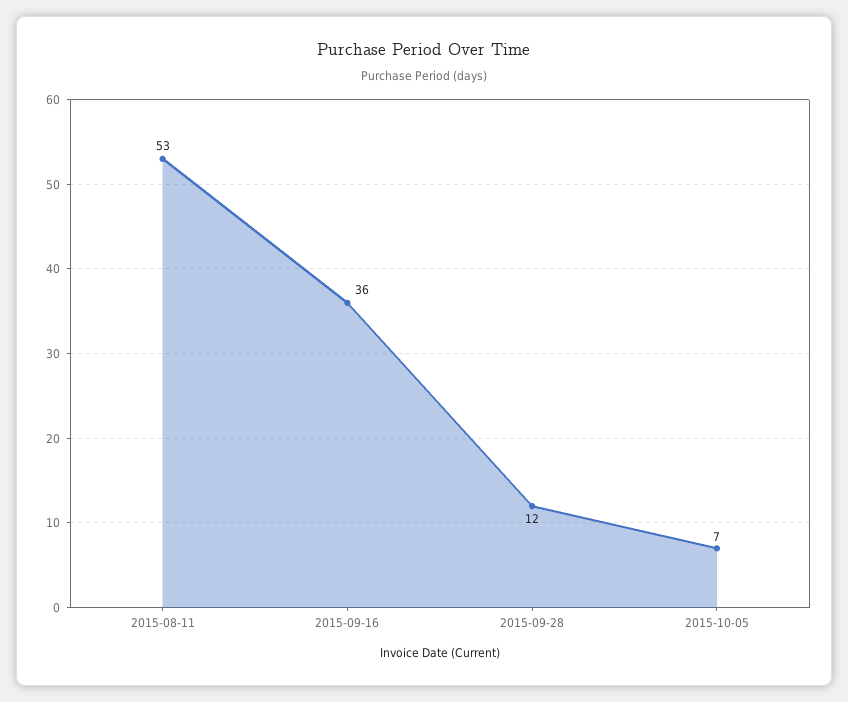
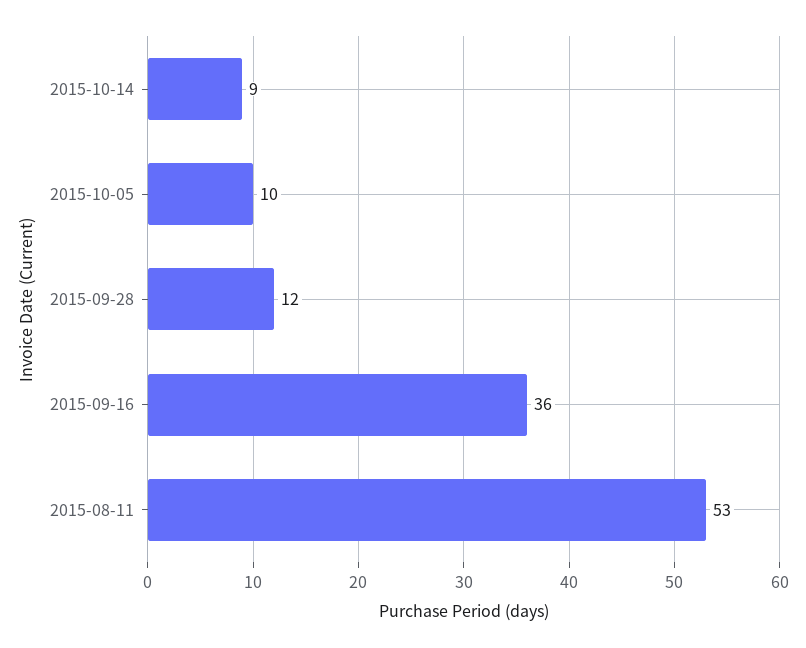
2015-10-05: 7 -> 10
2015-10-14: none -> 9

